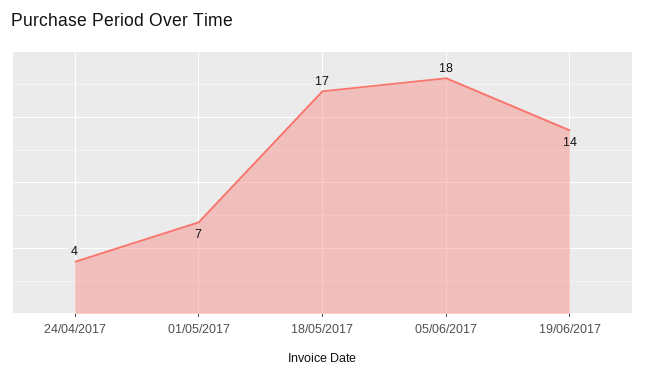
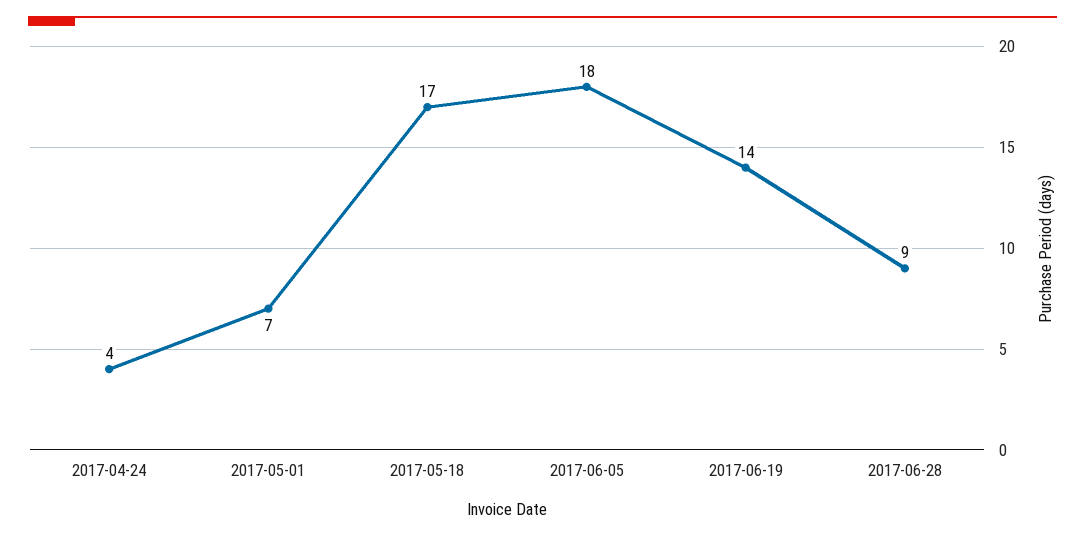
2017-06-28: none -> 9

